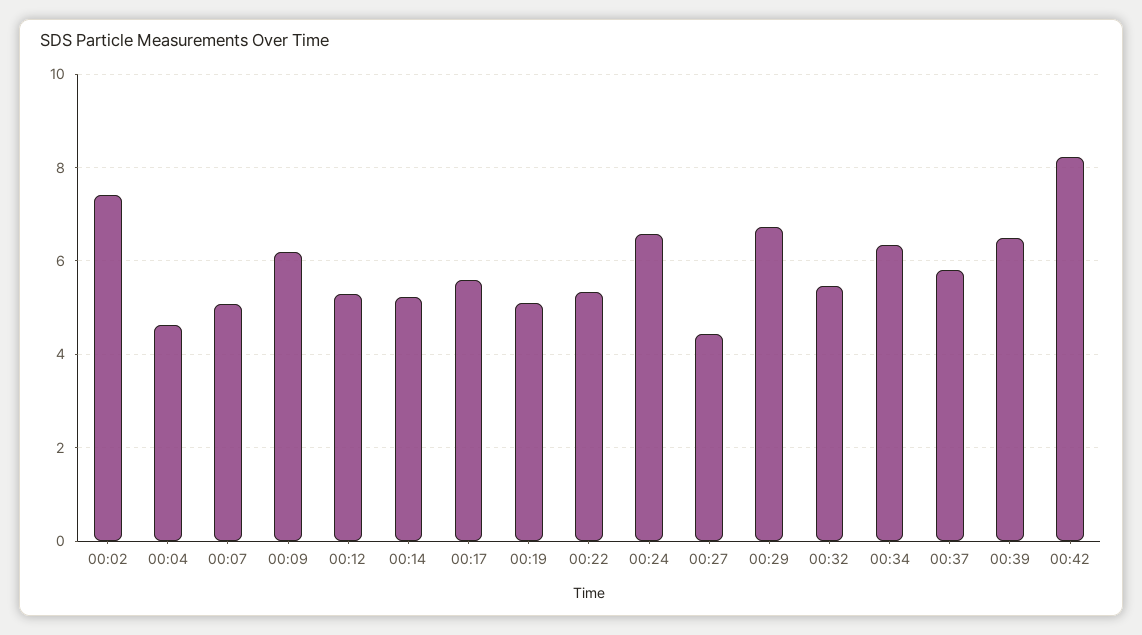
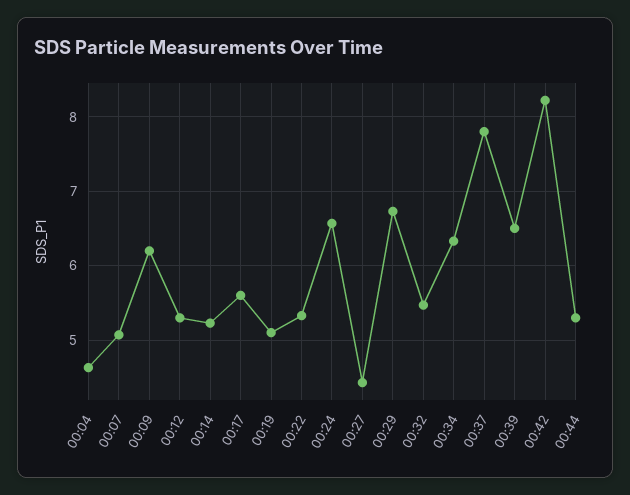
00:02: 7.4 -> none
00:37: 5.8 -> 7.8
00:44: none -> 5.3

